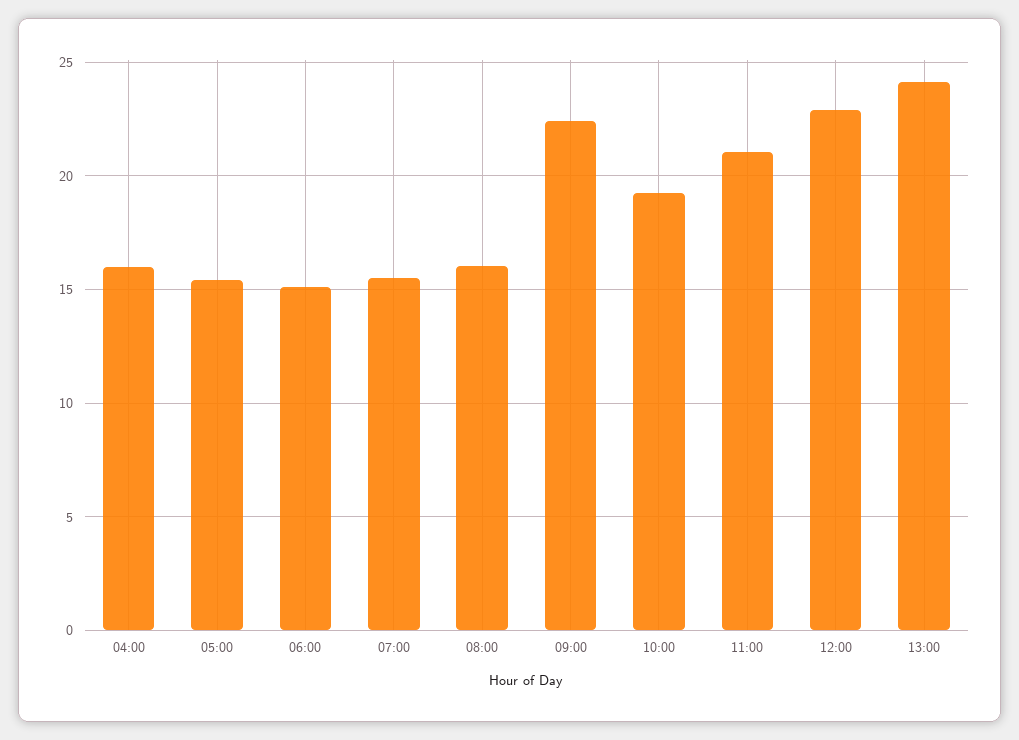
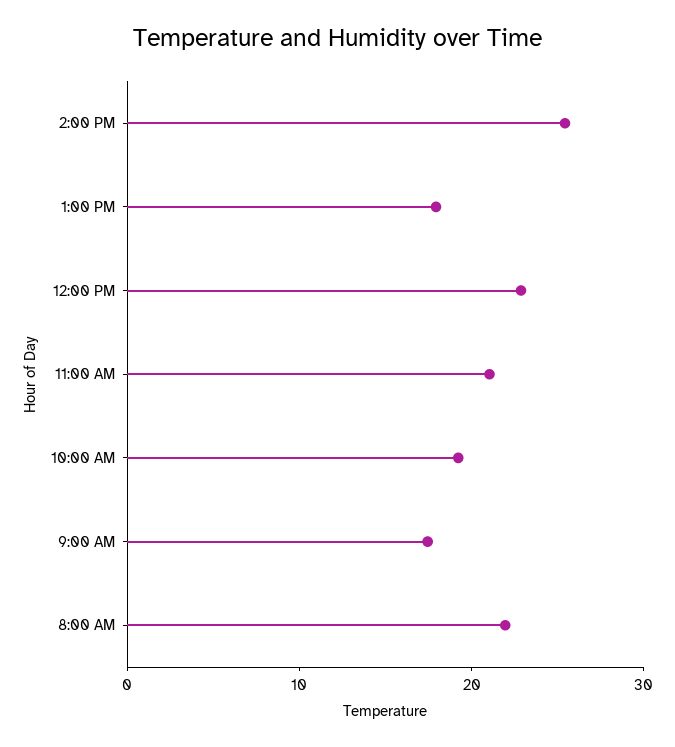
04:00: 16 -> none
05:00: 15.5 -> none
06:00: 15 -> none
07:00: 15.5 -> none
08:00: 16 -> 22
09:00: 22.5 -> 18
13:00: 24 -> 18
2:00 PM: none -> 26

